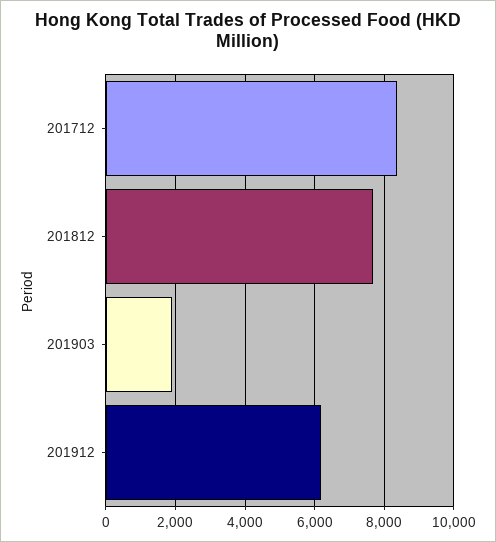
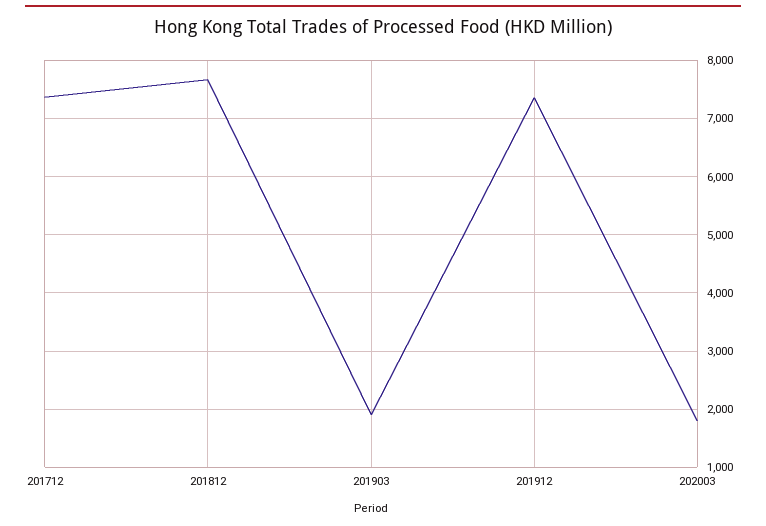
201712: 8400 -> 7400
201912: 6200 -> 7400
202003: none -> 1800

